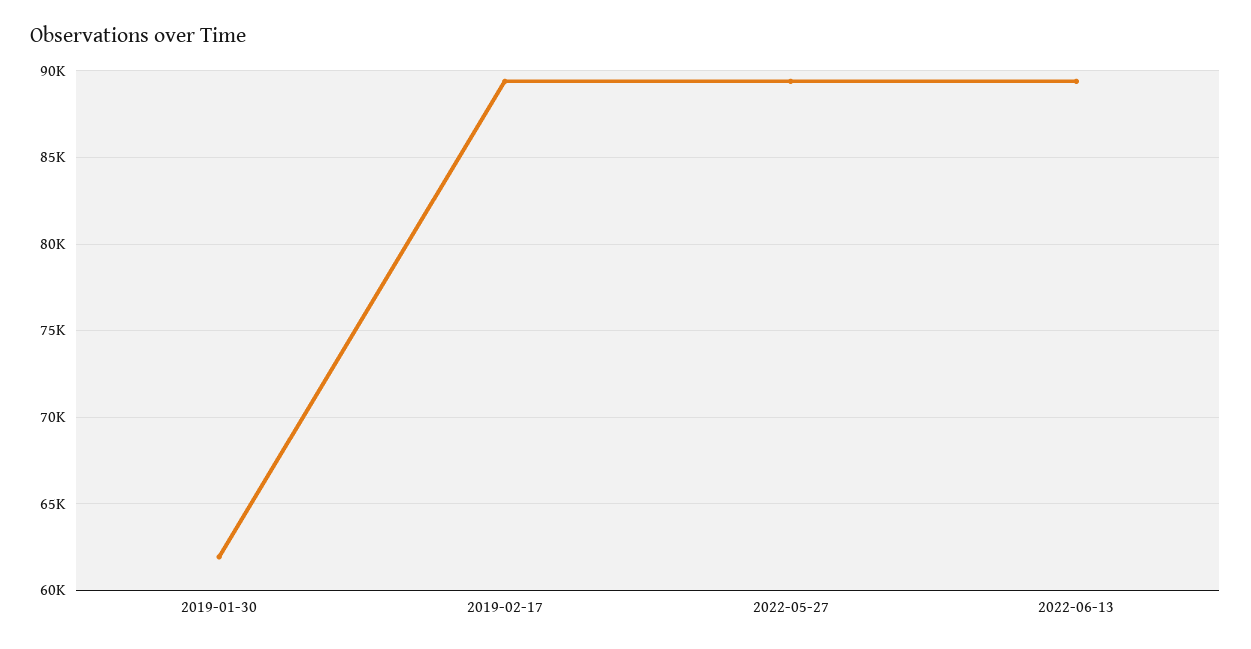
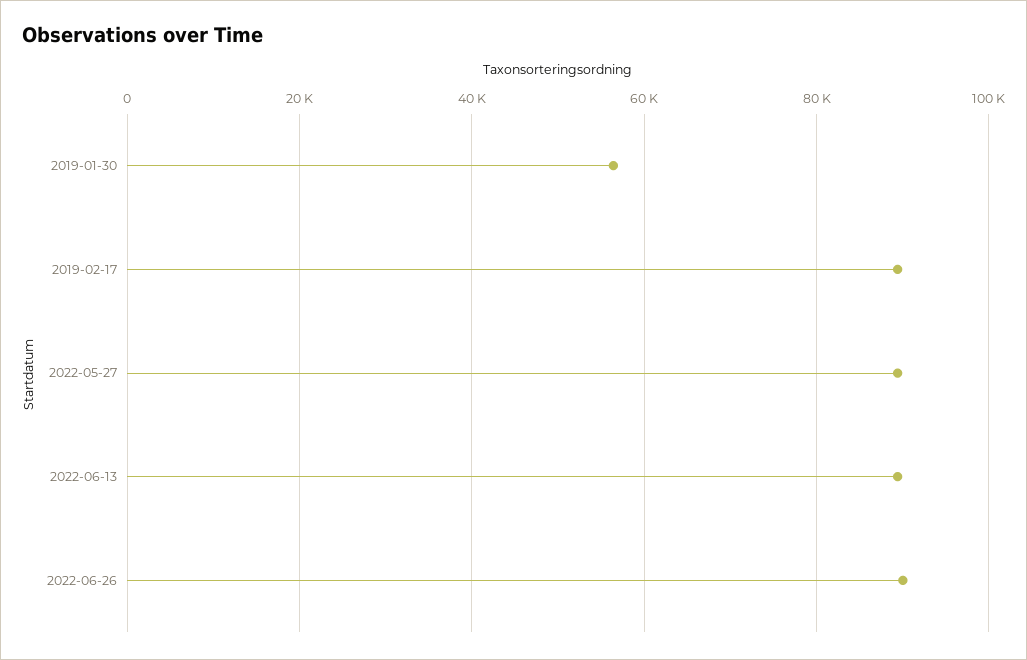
2019-01-30: 62000 -> 56000
2022-06-26: none -> 90000

